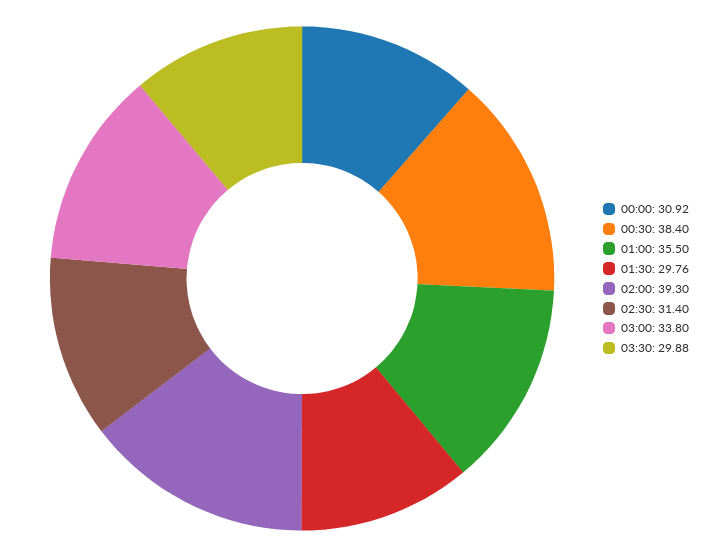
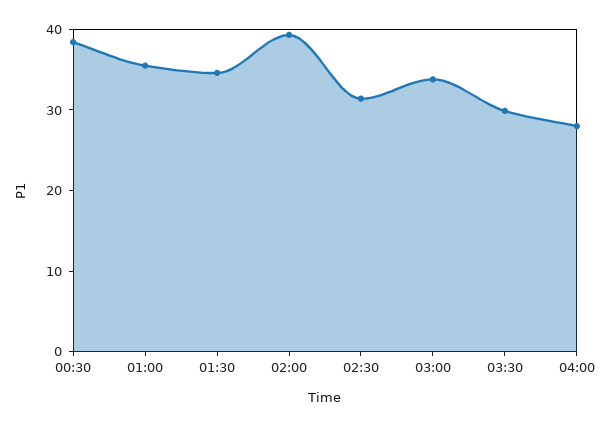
00:00: 30.92 -> none
01:30: 29.76 -> 34
04:00: none -> 28

